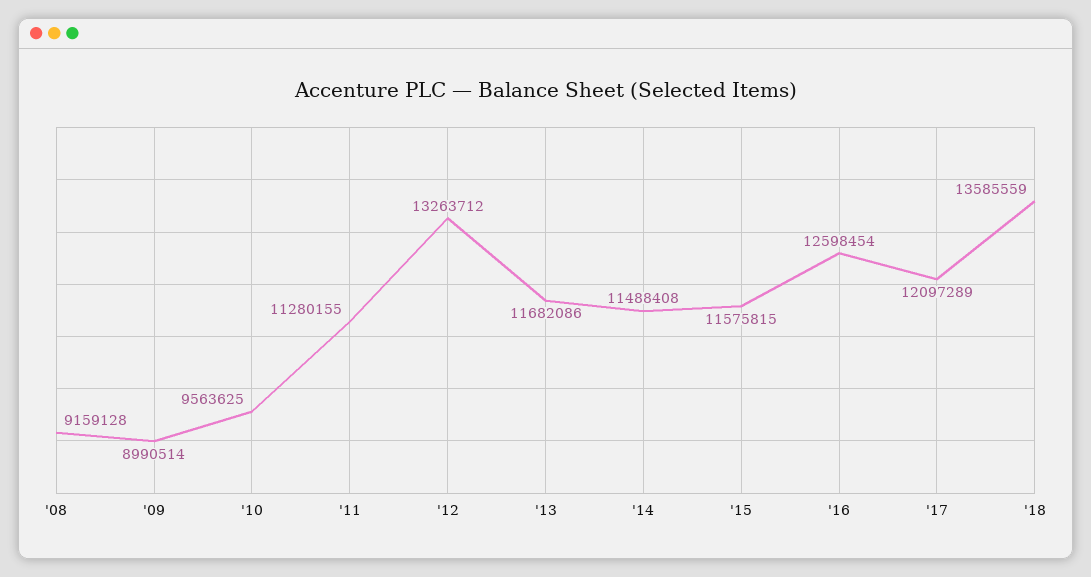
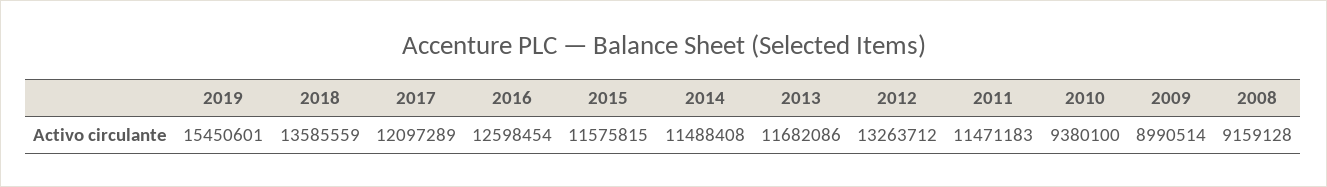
'10: 9563625 -> 9380100
'11: 11280155 -> 11471183
2019: none -> 15450601

